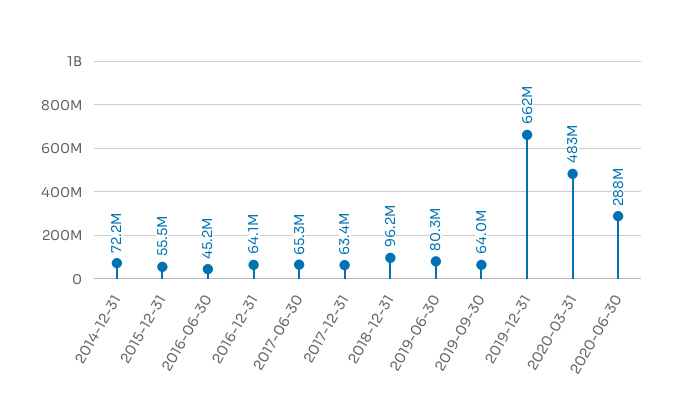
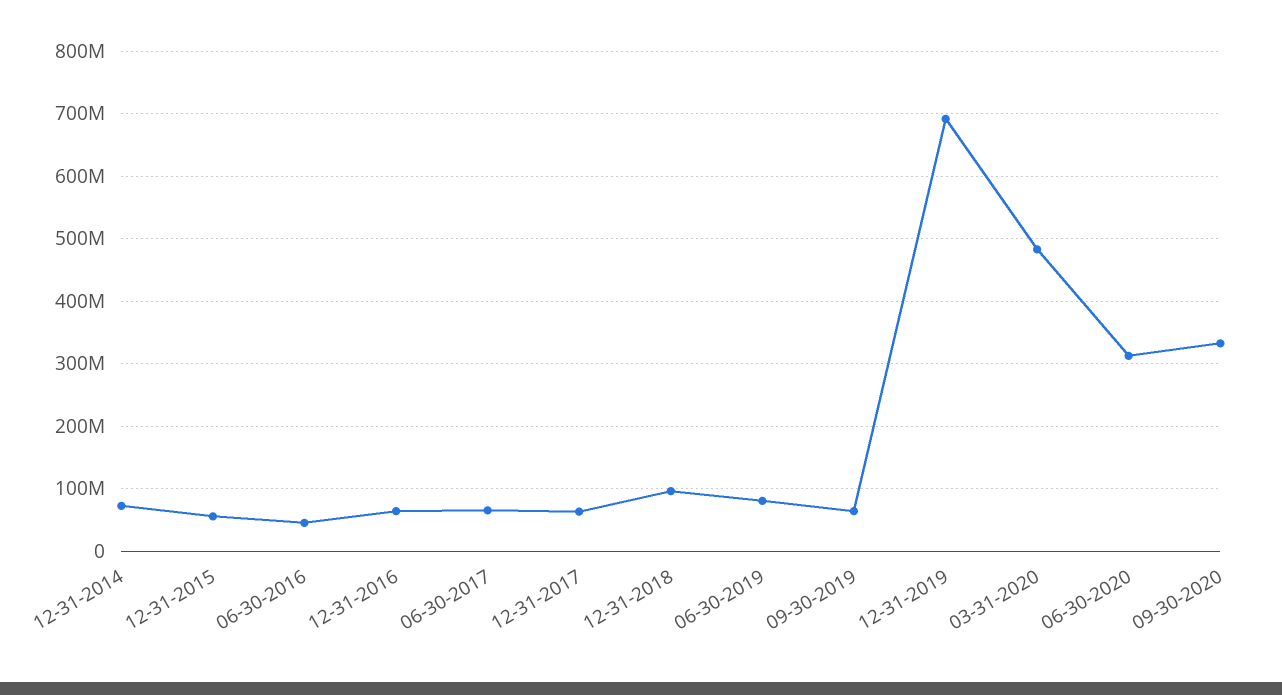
2019-12-31: 662000000 -> 690000000
2020-06-30: 288000000 -> 310000000
09-30-2020: none -> 330000000

